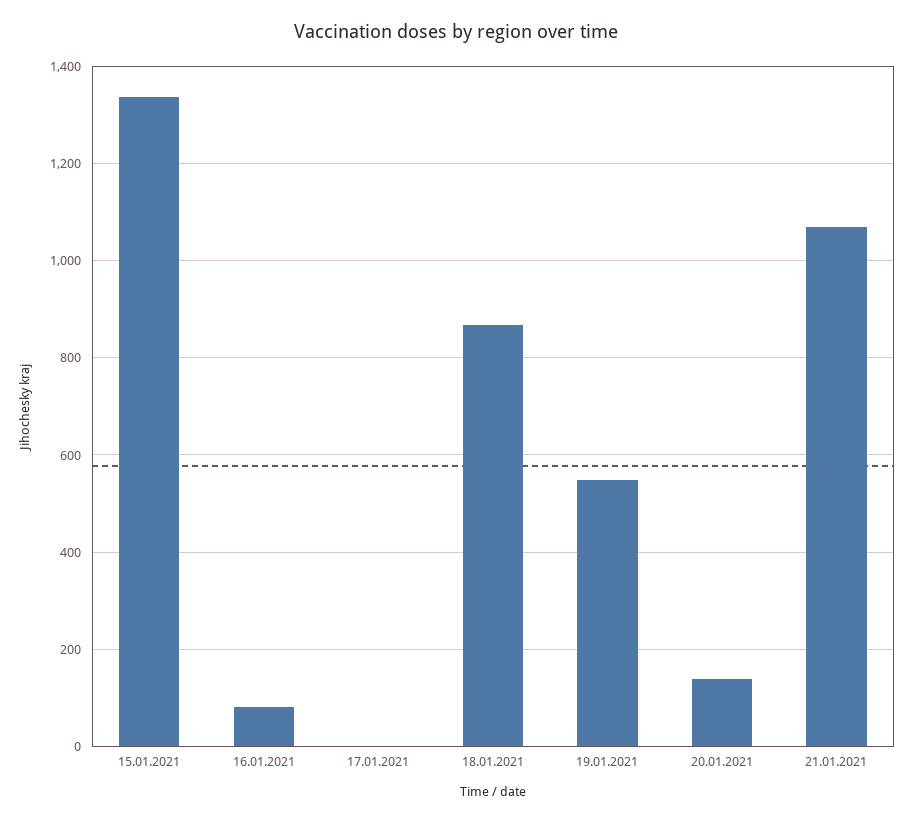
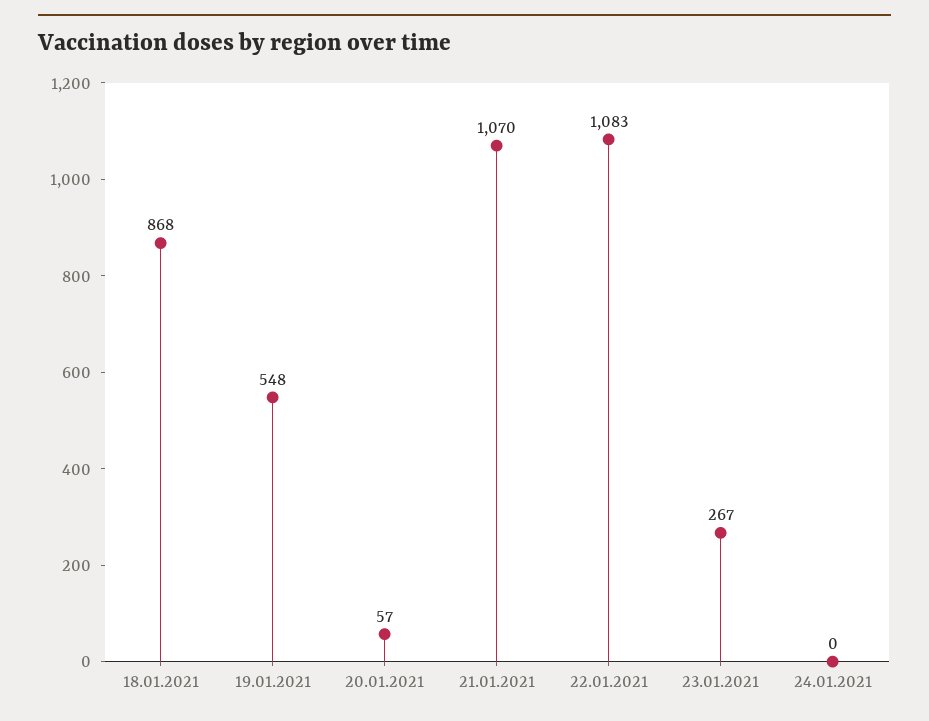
15.01.2021: 1340 -> none
16.01.2021: 80 -> none
17.01.2021: 0 -> none
20.01.2021: 140 -> 57
22.01.2021: none -> 1083
23.01.2021: none -> 267
24.01.2021: none -> 0

